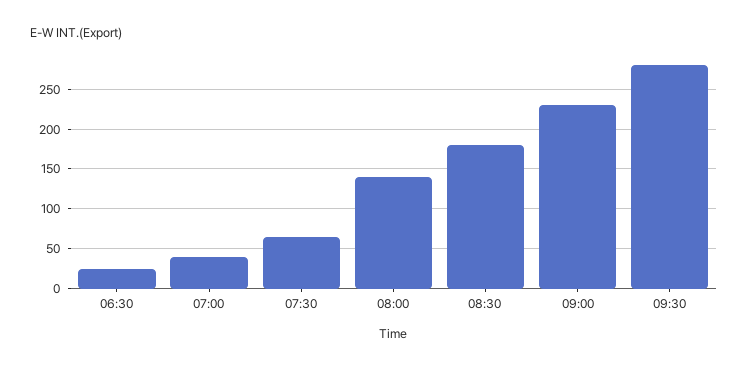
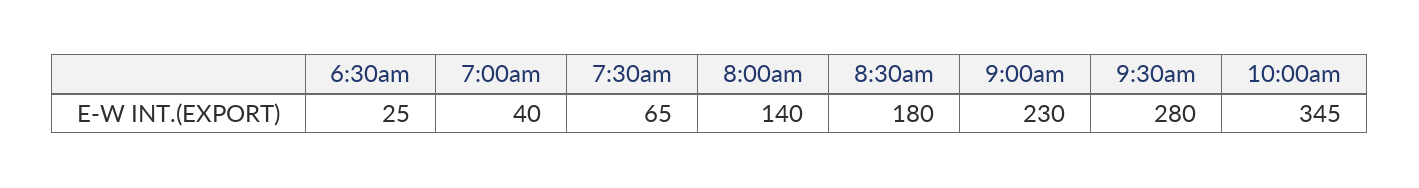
10:00am: none -> 345

